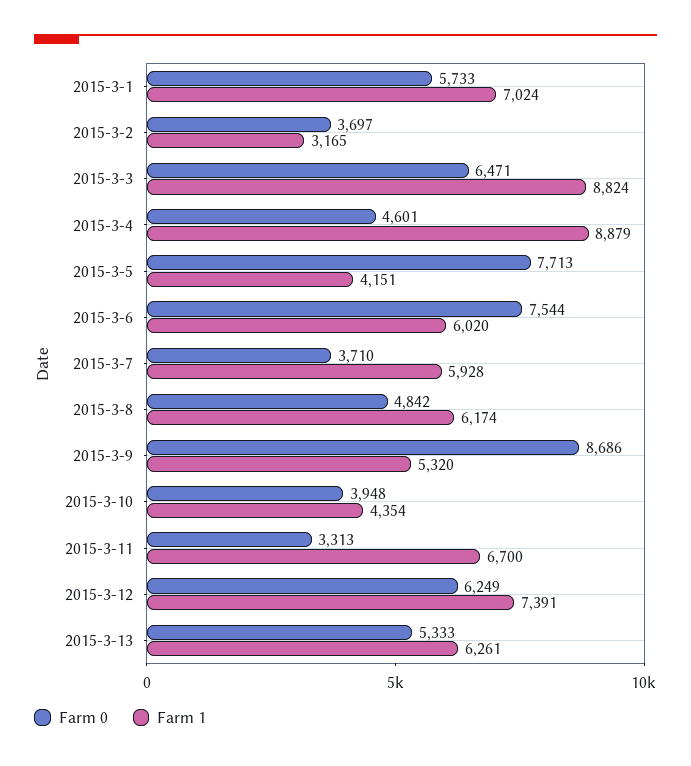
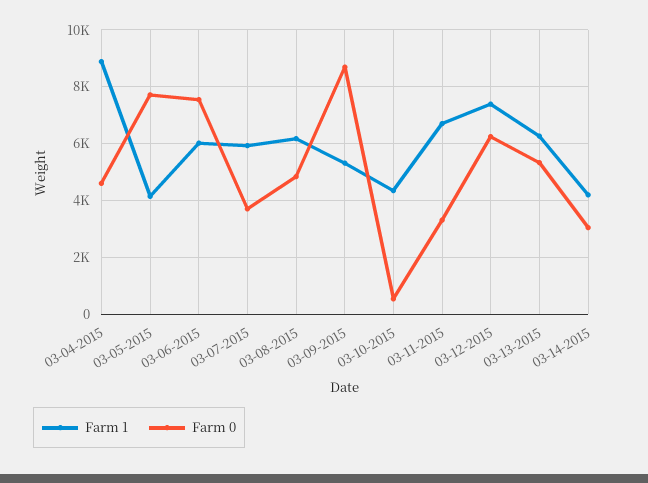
Farm 0, 2015-3-1: 5733 -> none
Farm 1, 2015-3-1: 7024 -> none
Farm 0, 2015-3-2: 3697 -> none
Farm 1, 2015-3-2: 3165 -> none
Farm 0, 2015-3-3: 6471 -> none
Farm 1, 2015-3-3: 8824 -> none
Farm 0, 2015-3-10: 3948 -> 500
Farm 1, 03-14-2015: none -> 4250
Farm 0, 03-14-2015: none -> 3000

